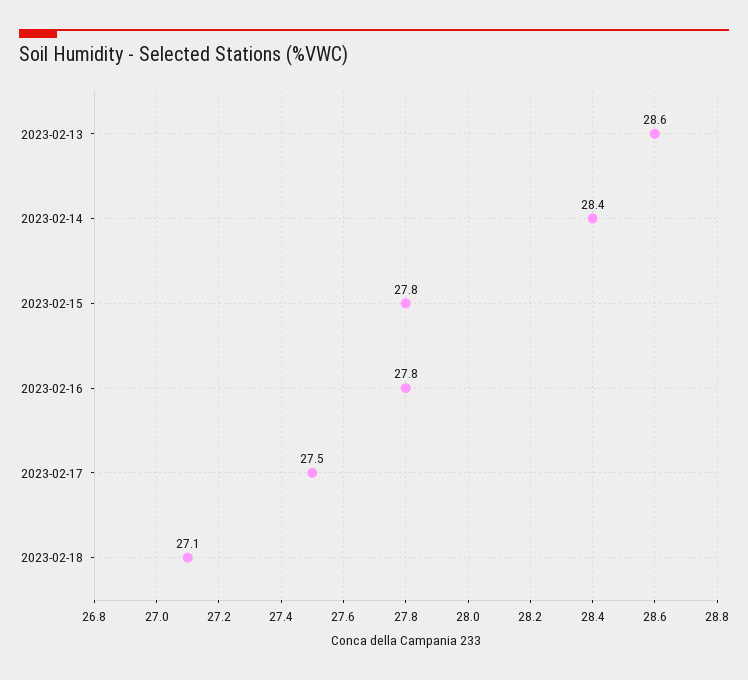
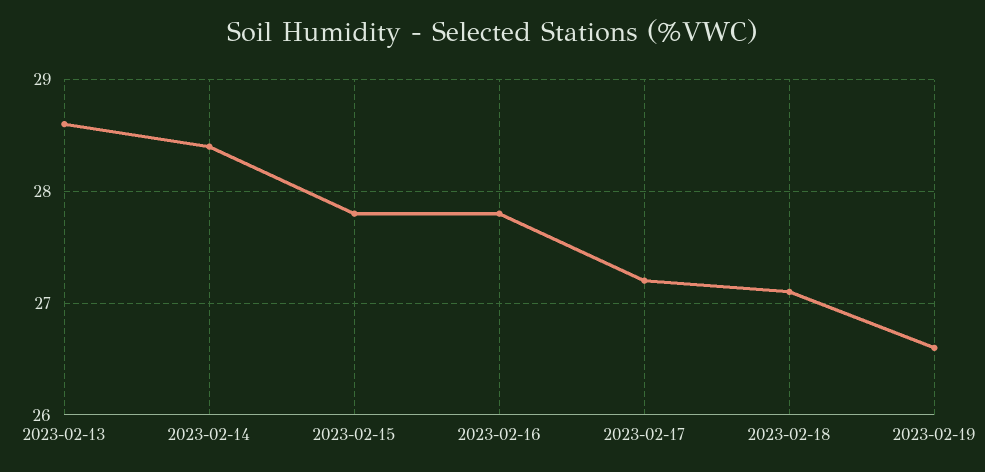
2023-02-17: 27.5 -> 27.2
2023-02-19: none -> 26.6

